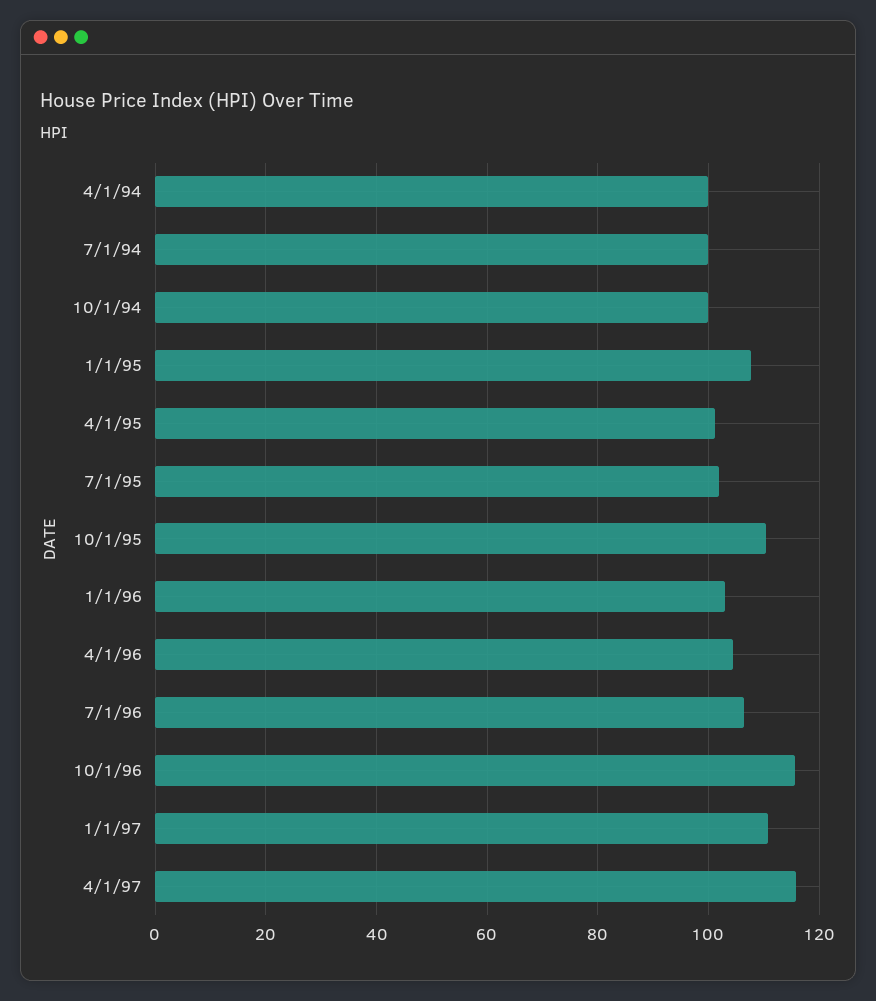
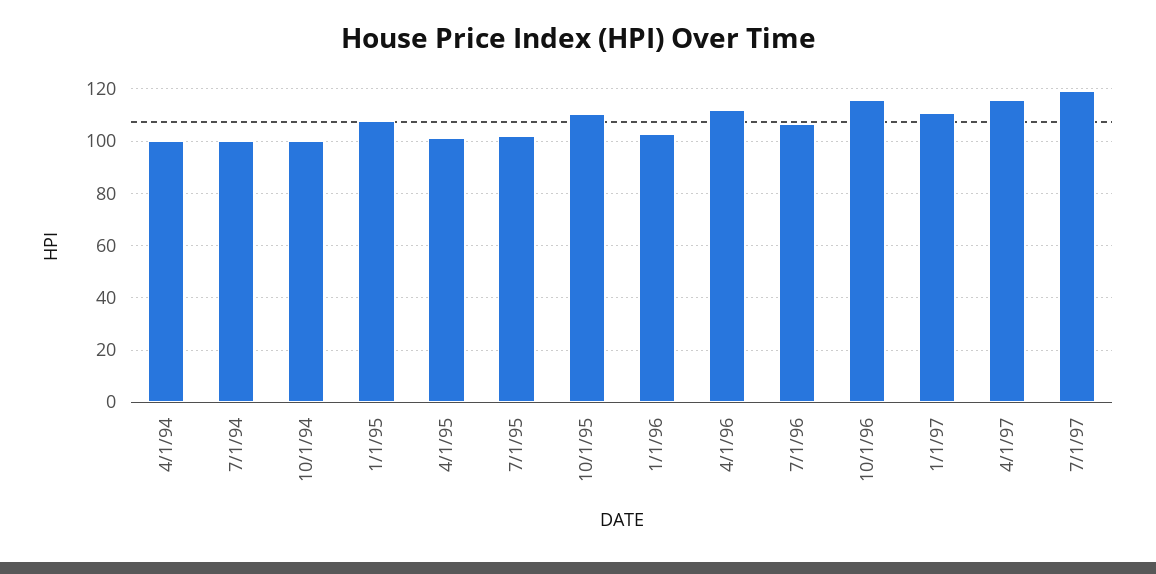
4/1/96: 104 -> 112.5
7/1/97: none -> 120

